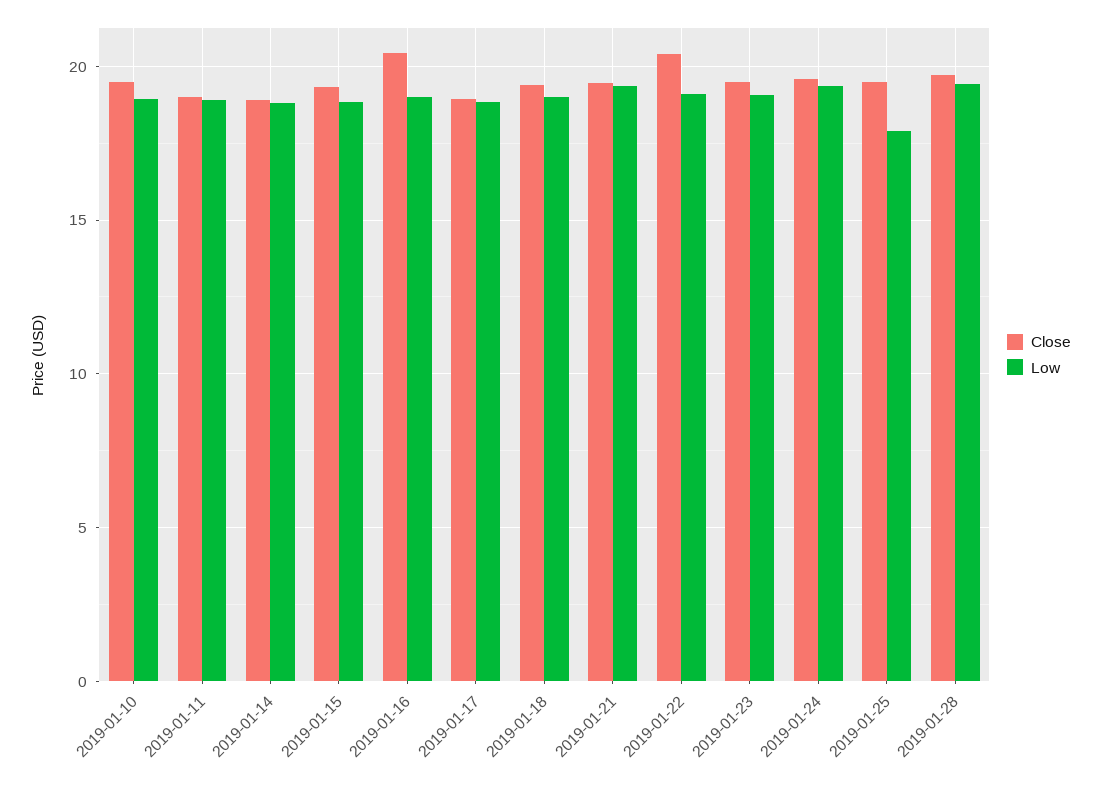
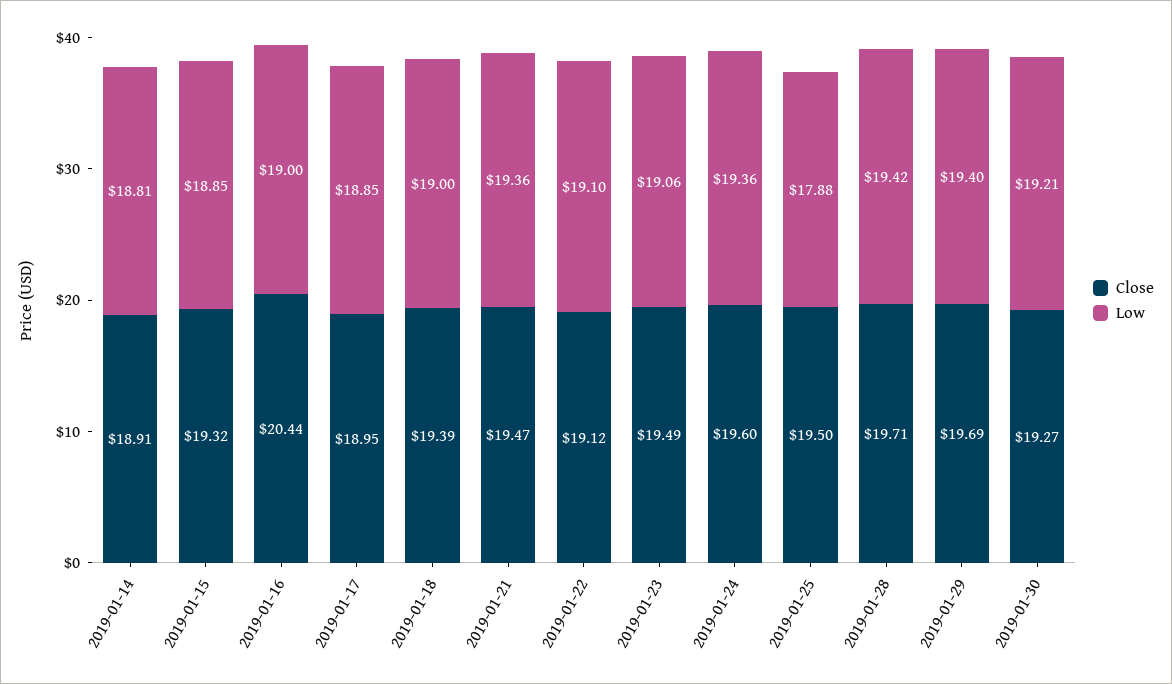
Close, 2019-01-10: 19.5 -> none
Low, 2019-01-10: 19 -> none
Close, 2019-01-11: 19 -> none
Low, 2019-01-11: 19 -> none
Close, 2019-01-22: 20.5 -> 19.12
Close, 2019-01-29: none -> 19.69
Low, 2019-01-29: none -> 19.4
Close, 2019-01-30: none -> 19.27
Low, 2019-01-30: none -> 19.21

